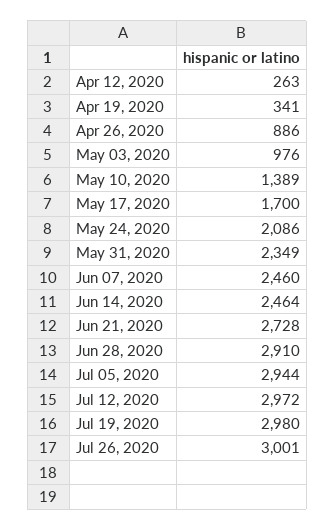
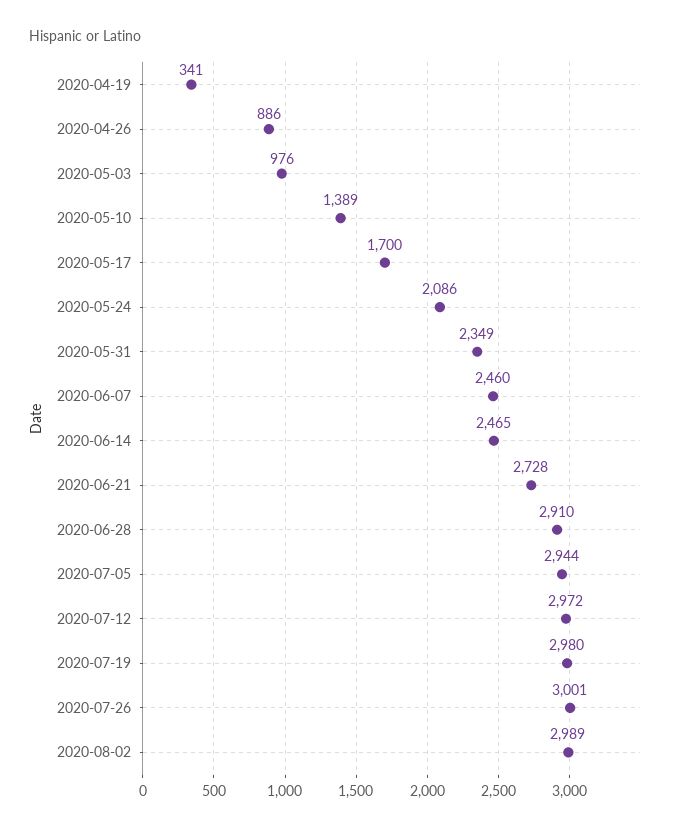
Apr 12, 2020: 263 -> none
Jun 14, 2020: 2464 -> 2465
2020-08-02: none -> 2989

